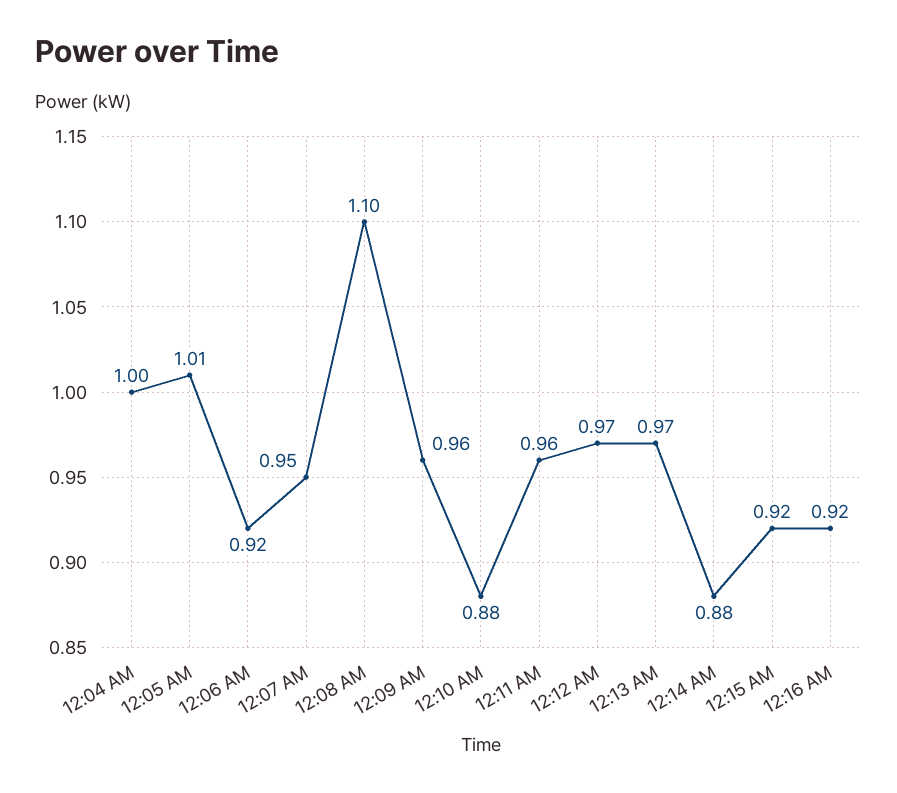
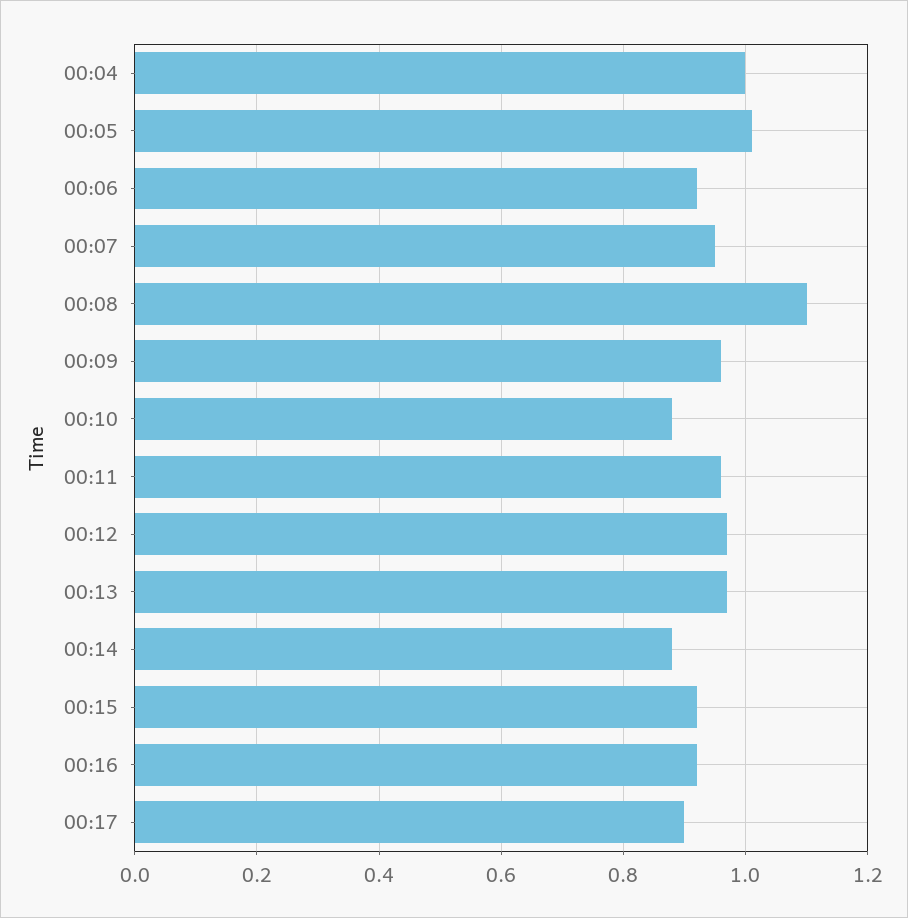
00:17: none -> 0.9

